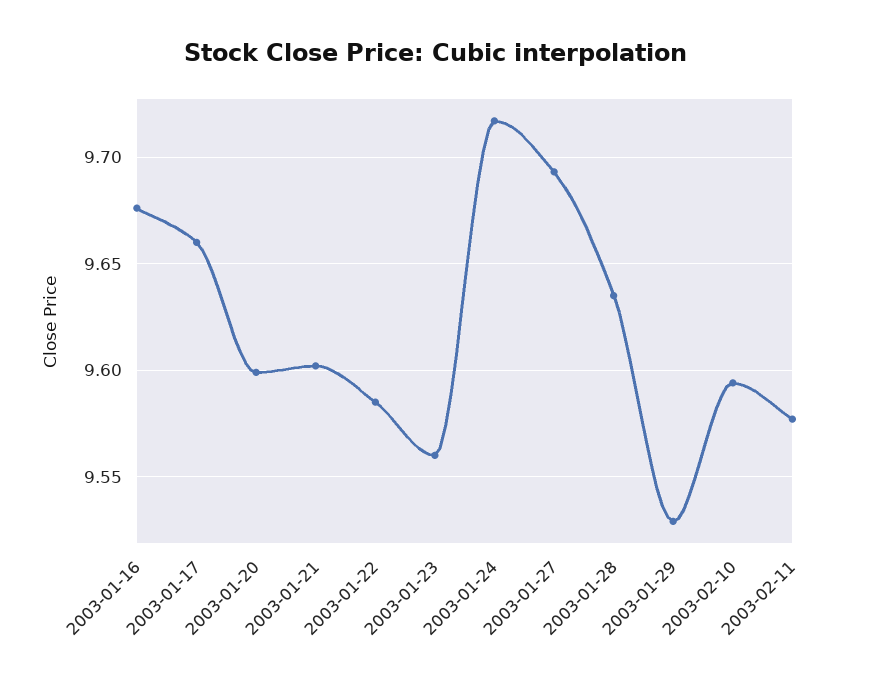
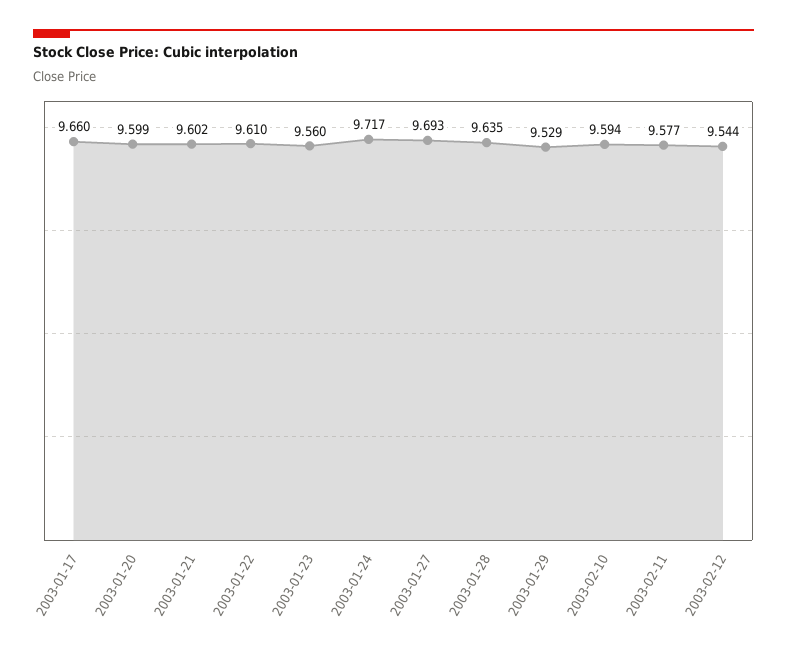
2003-01-16: 9.675 -> none
2003-01-22: 9.585 -> 9.61
2003-02-12: none -> 9.544

